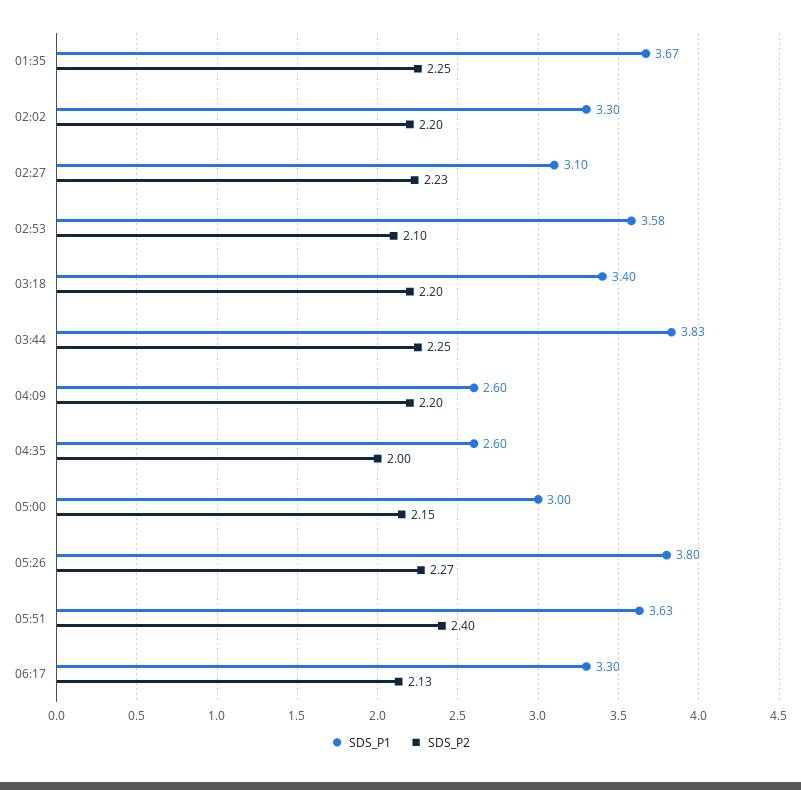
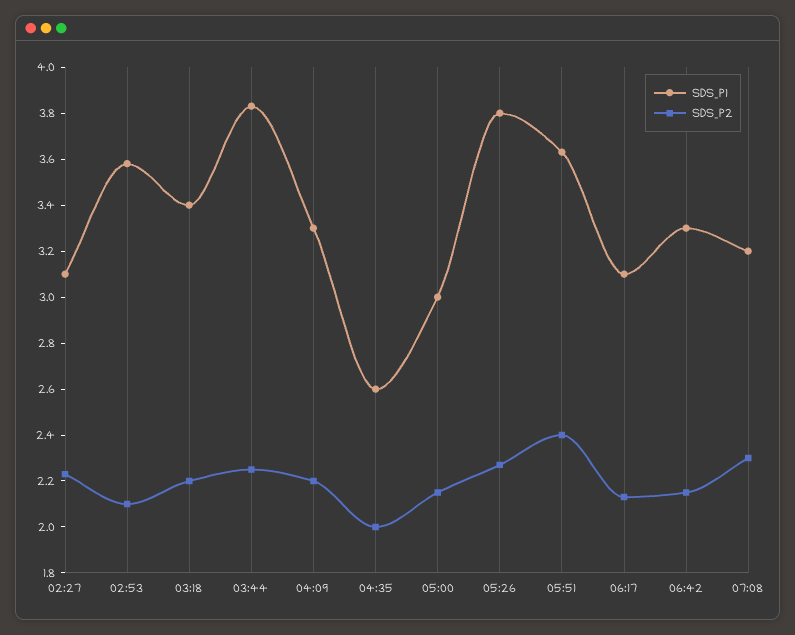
SDS_P1, 01:35: 3.67 -> none
SDS_P2, 01:35: 2.25 -> none
SDS_P1, 02:02: 3.3 -> none
SDS_P2, 02:02: 2.2 -> none
SDS_P1, 04:09: 2.6 -> 3.3
SDS_P1, 06:17: 3.3 -> 3.1
SDS_P1, 06:42: none -> 3.3
SDS_P2, 06:42: none -> 2.15
SDS_P1, 07:08: none -> 3.2
SDS_P2, 07:08: none -> 2.3

